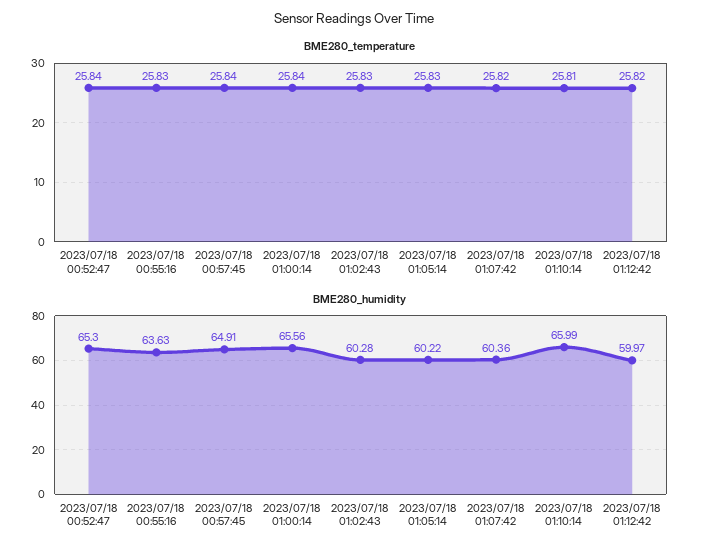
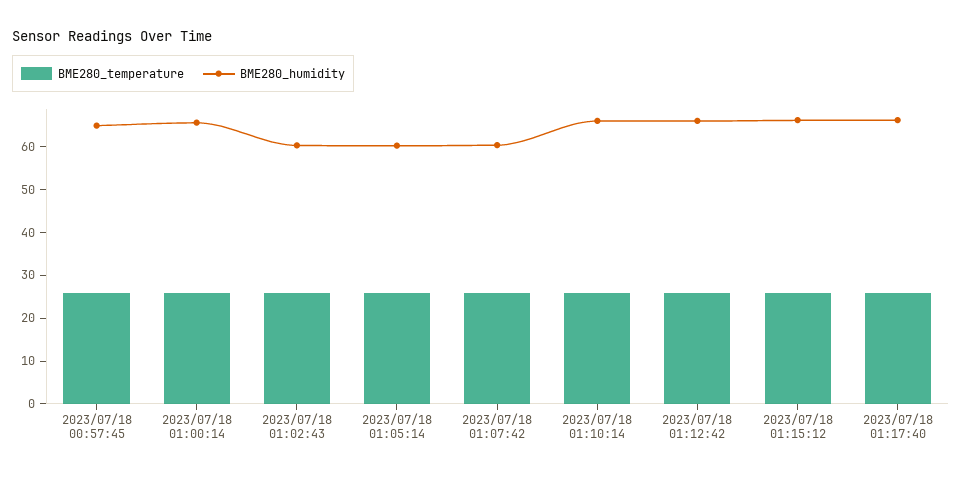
BME280_temperature, 2023/07/18 00:52:47: 25.84 -> none
BME280_temperature, 2023/07/18 00:55:16: 25.83 -> none
BME280_humidity, 2023/07/18 00:52:47: 65.3 -> none
BME280_humidity, 2023/07/18 00:55:16: 63.63 -> none
BME280_humidity, 2023/07/18 01:12:42: 59.97 -> 66
BME280_temperature, 2023/07/18 01:15:12: none -> 26
BME280_humidity, 2023/07/18 01:15:12: none -> 66
BME280_temperature, 2023/07/18 01:17:40: none -> 26
BME280_humidity, 2023/07/18 01:17:40: none -> 66

